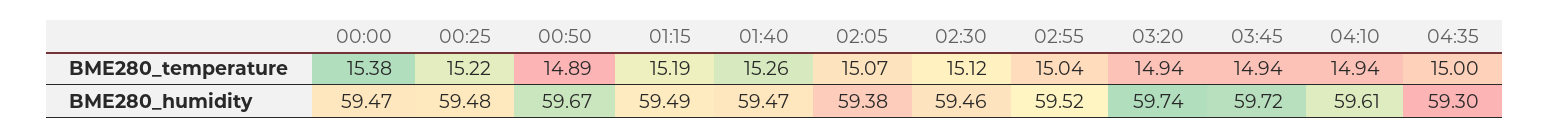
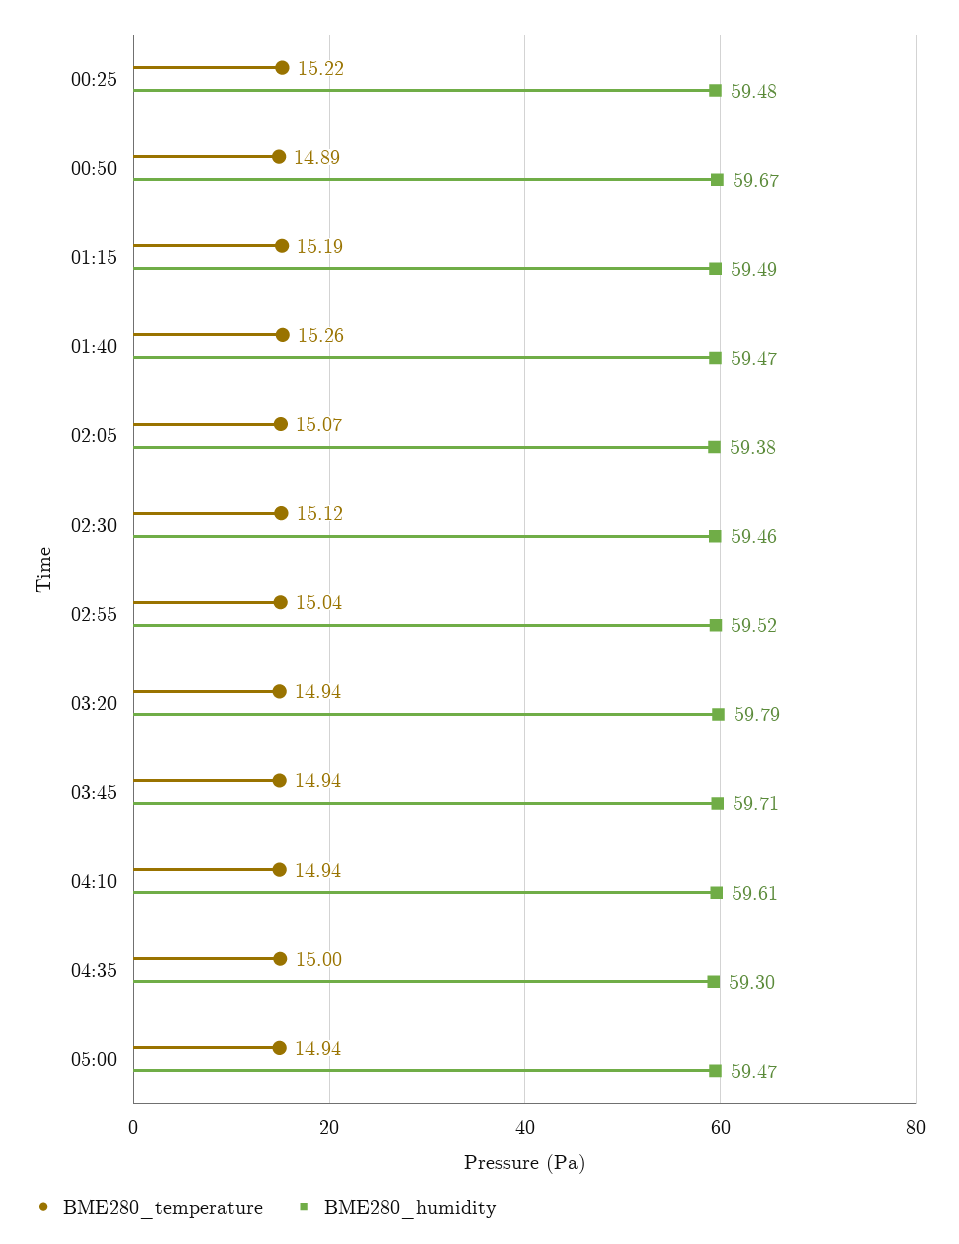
BME280_temperature, 00:00: 15.38 -> none
BME280_humidity, 00:00: 59.47 -> none
BME280_humidity, 03:20: 59.74 -> 59.79
BME280_humidity, 03:45: 59.72 -> 59.71
BME280_temperature, 05:00: none -> 14.94
BME280_humidity, 05:00: none -> 59.47

